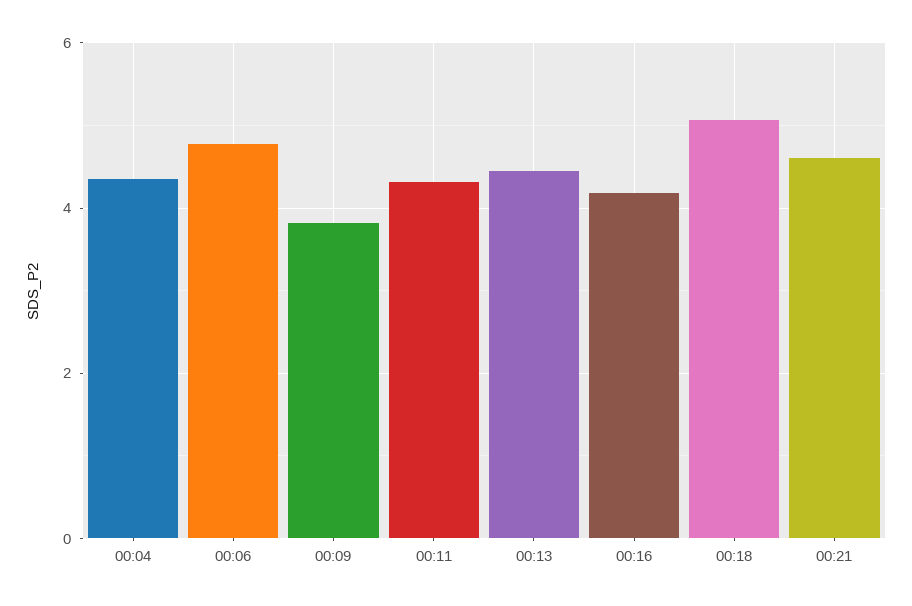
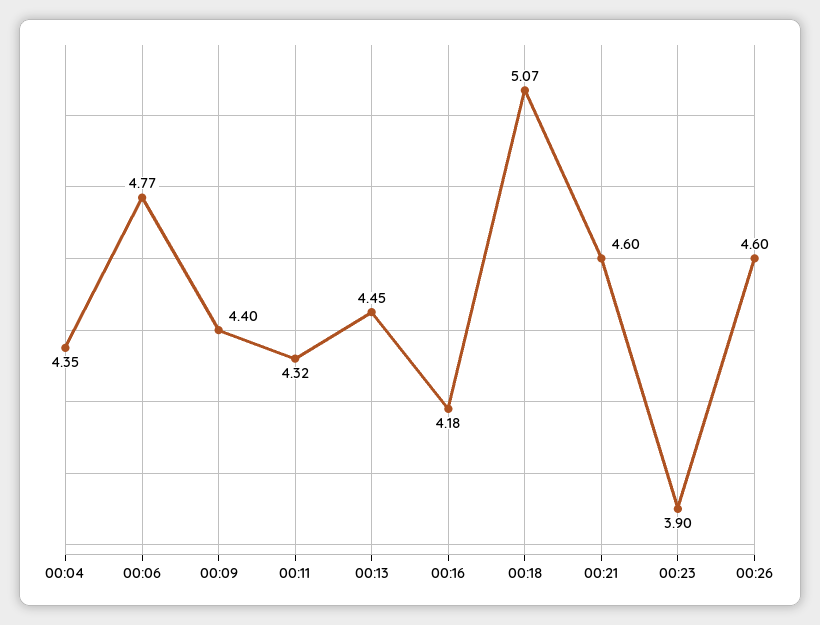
00:09: 3.8 -> 4.4
00:23: none -> 3.9
00:26: none -> 4.6

